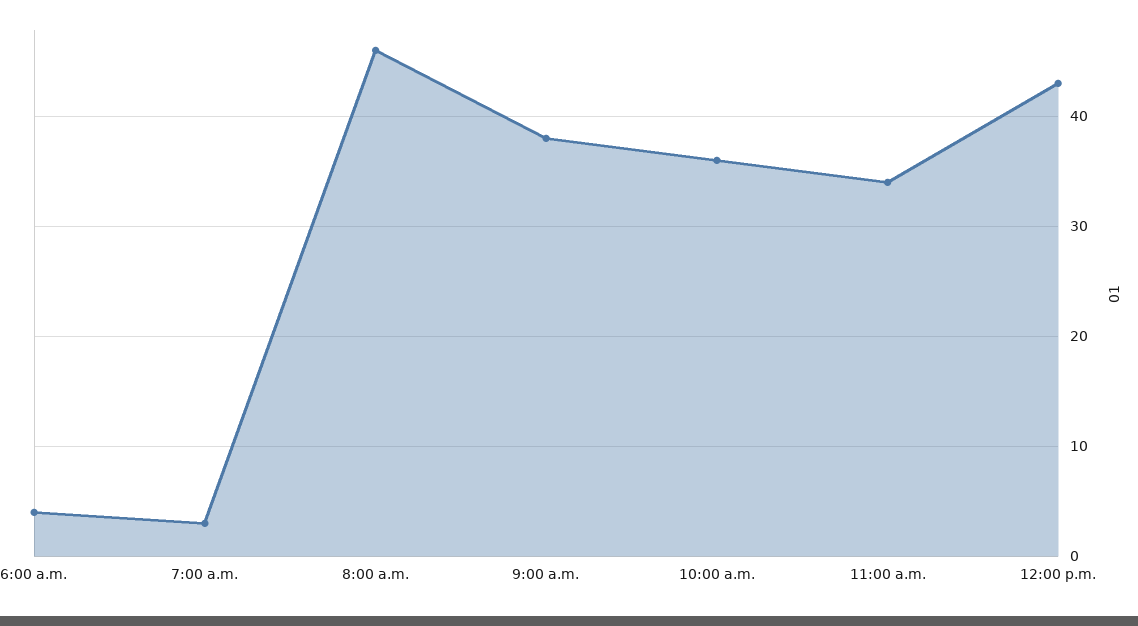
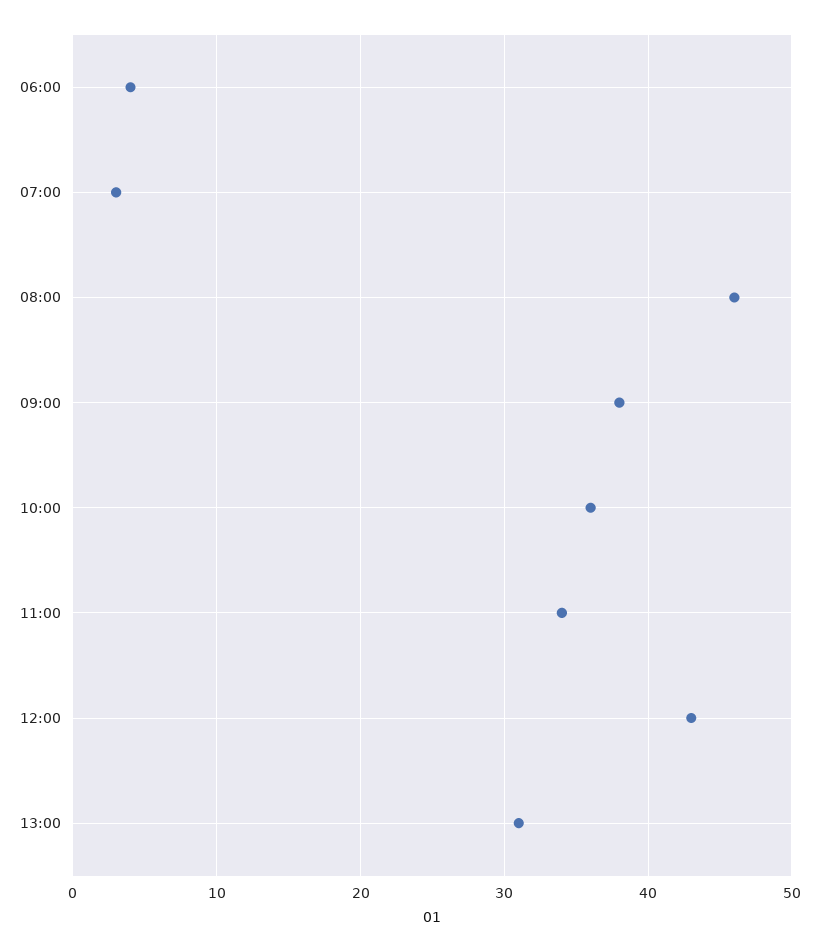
13:00: none -> 31

